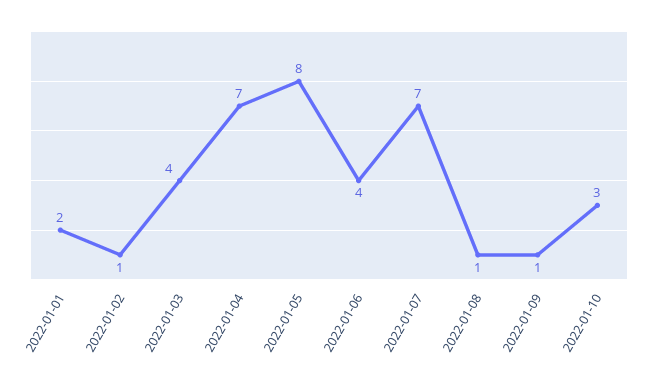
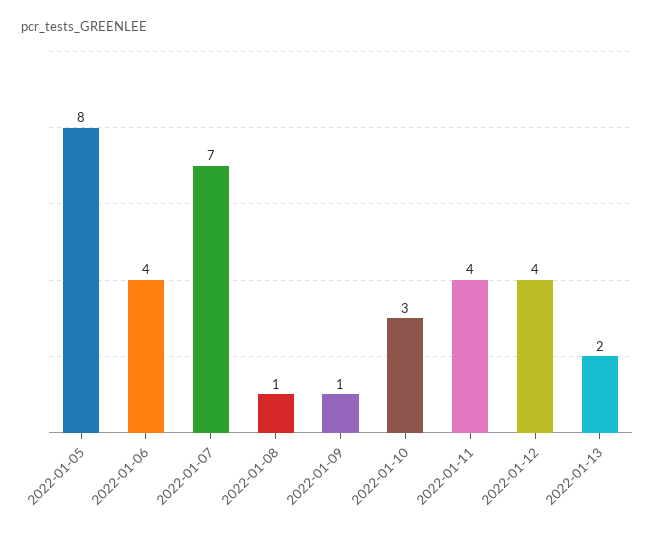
2022-01-01: 2 -> none
2022-01-02: 1 -> none
2022-01-03: 4 -> none
2022-01-04: 7 -> none
2022-01-11: none -> 4
2022-01-12: none -> 4
2022-01-13: none -> 2

